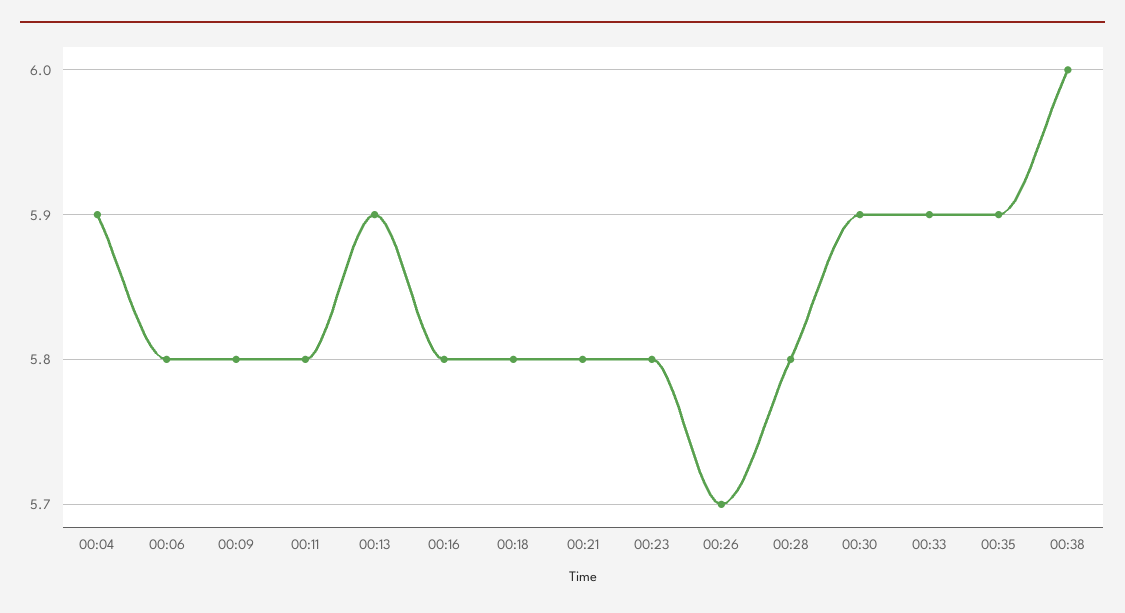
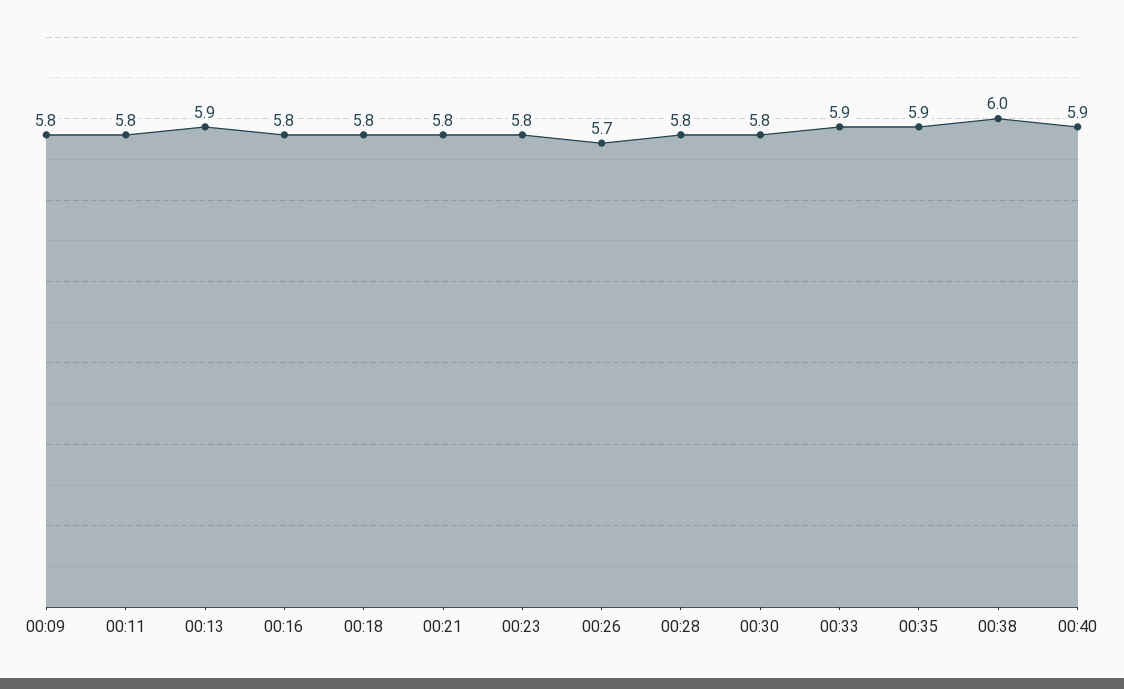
00:04: 5.9 -> none
00:06: 5.8 -> none
00:30: 5.9 -> 5.8
00:40: none -> 5.9

